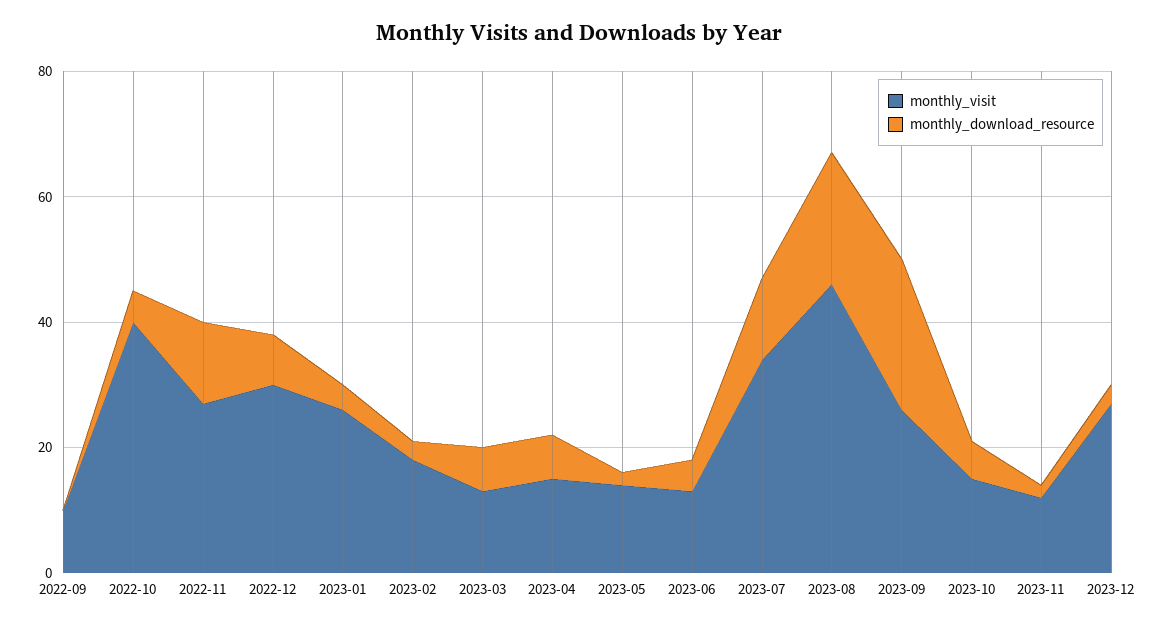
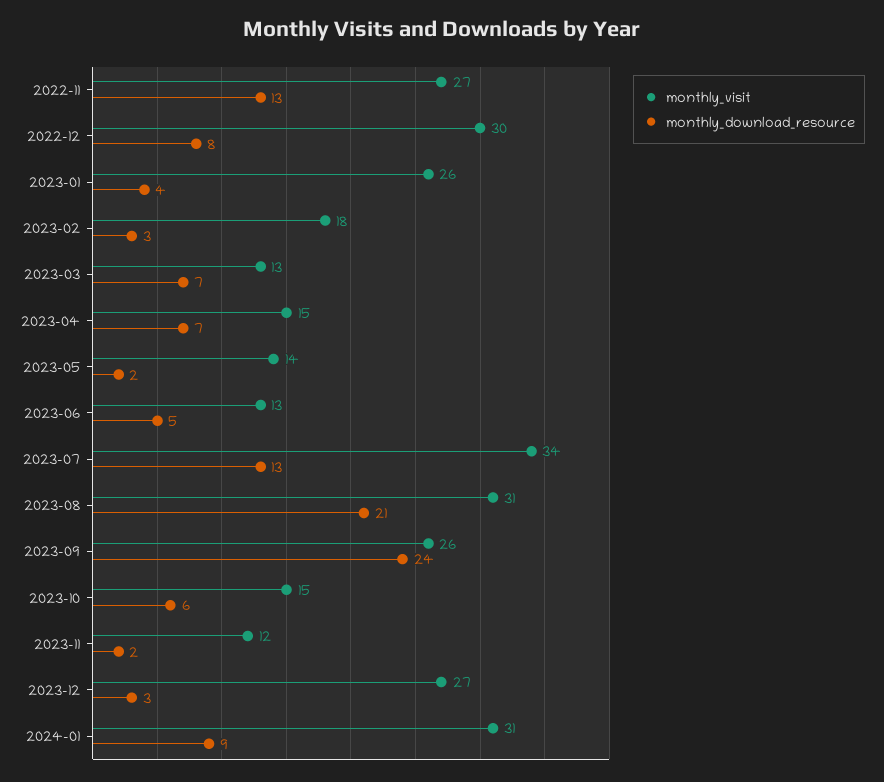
monthly_visit, 2022-09: 10 -> none
monthly_download_resource, 2022-09: 0 -> none
monthly_visit, 2022-10: 40 -> none
monthly_download_resource, 2022-10: 5 -> none
monthly_visit, 2023-08: 45 -> 31
monthly_visit, 2024-01: none -> 31
monthly_download_resource, 2024-01: none -> 9

